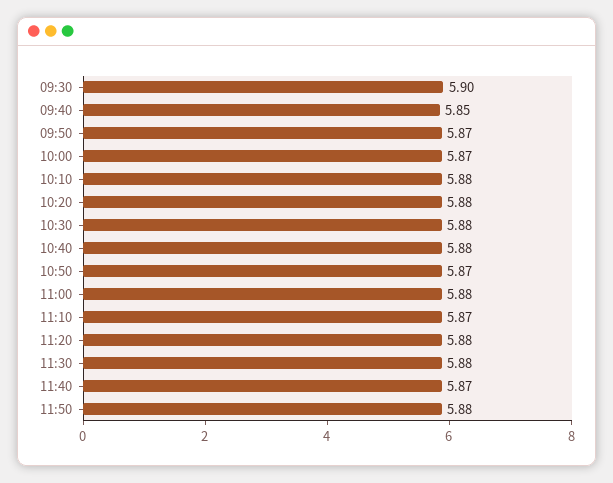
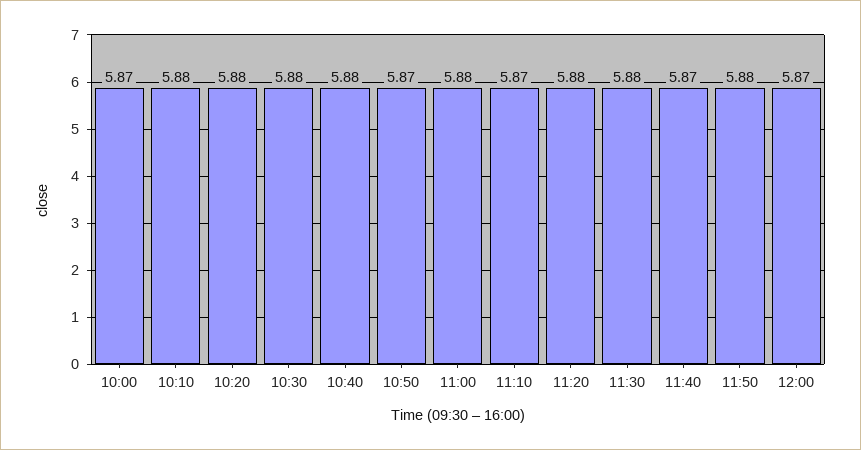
09:30: 5.9 -> none
09:40: 5.85 -> none
09:50: 5.87 -> none
12:00: none -> 5.87

